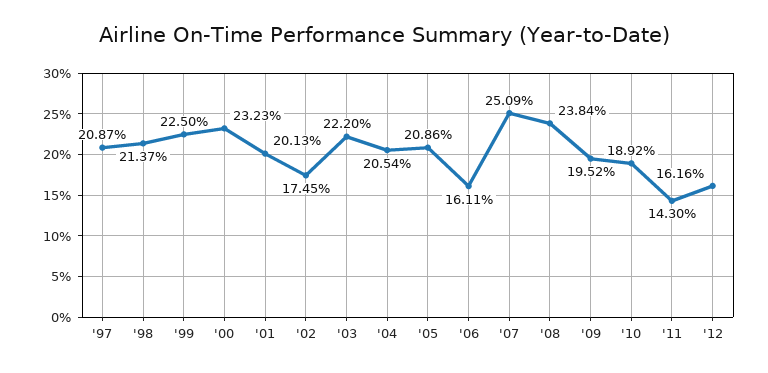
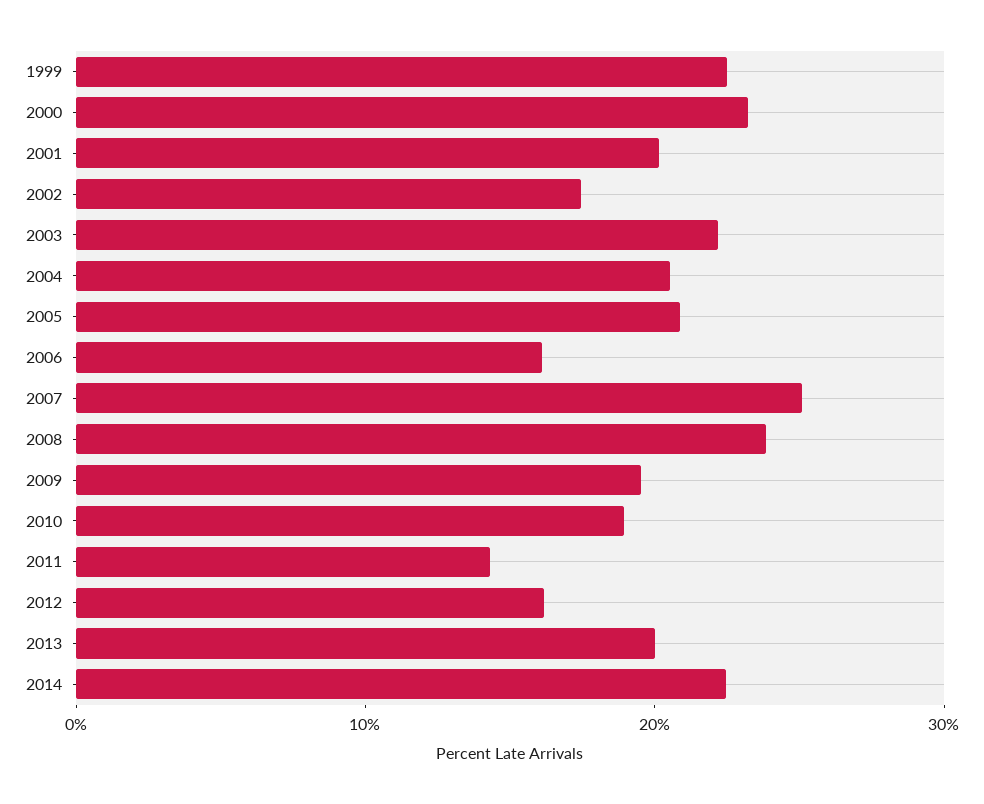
'97: 20.87 -> none
'98: 21.37 -> none
2013: none -> 20
2014: none -> 22

